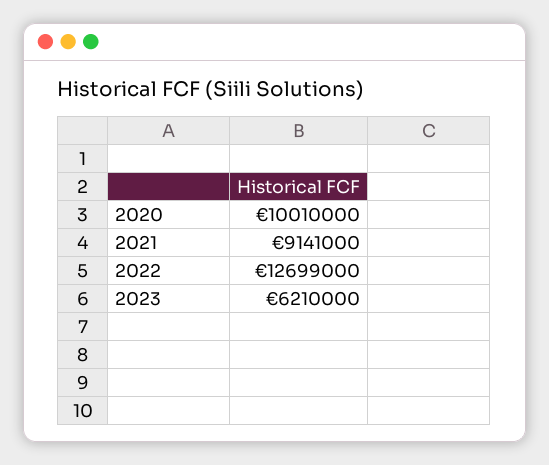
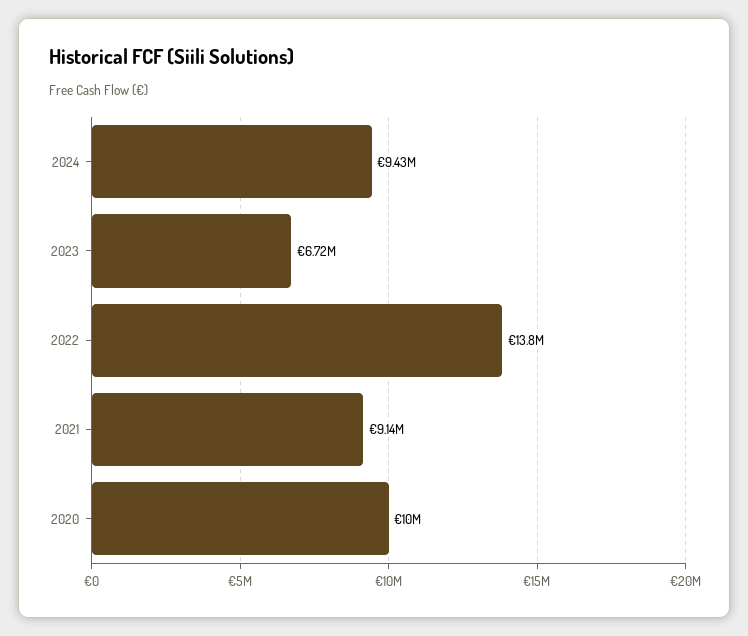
2022: 12699000 -> 13800000
2023: 6210000 -> 6720000
2024: none -> 9430000

